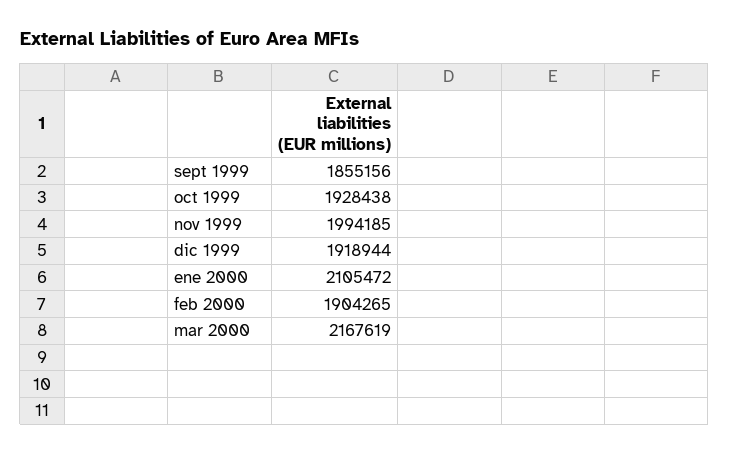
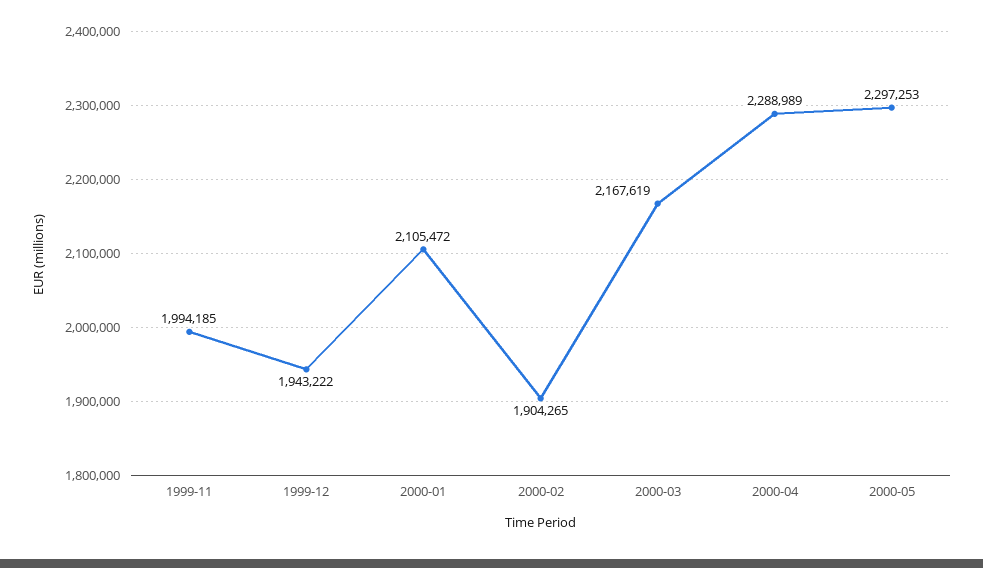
sept 1999: 1855156 -> none
oct 1999: 1928438 -> none
dic 1999: 1918944 -> 1943222
2000-04: none -> 2288989
2000-05: none -> 2297253

